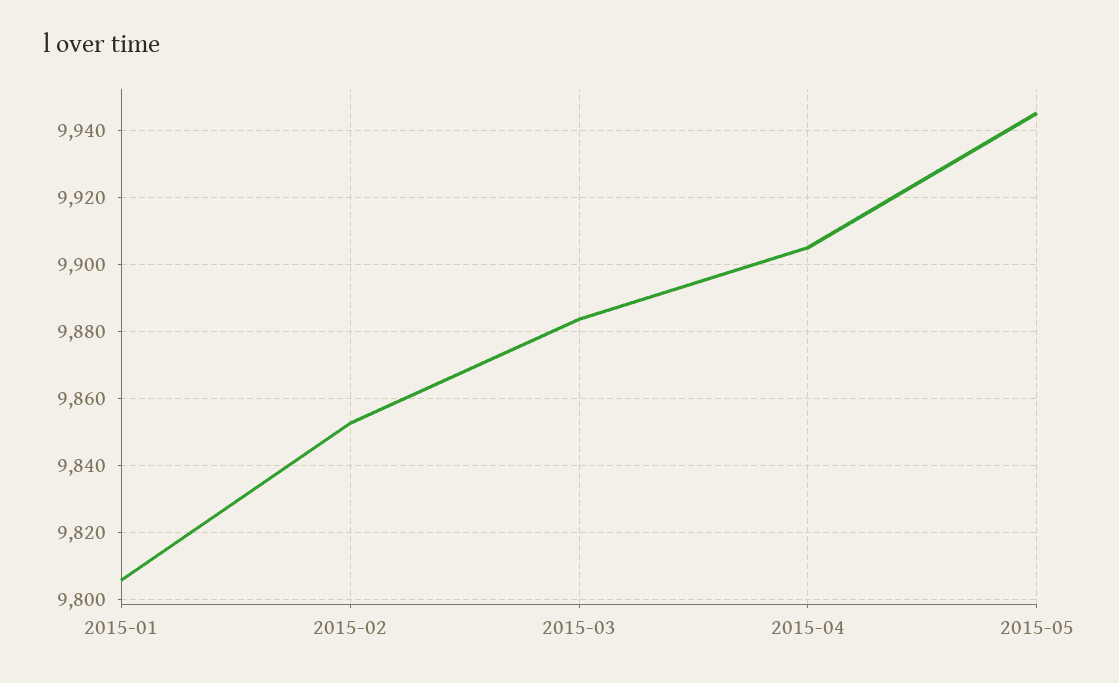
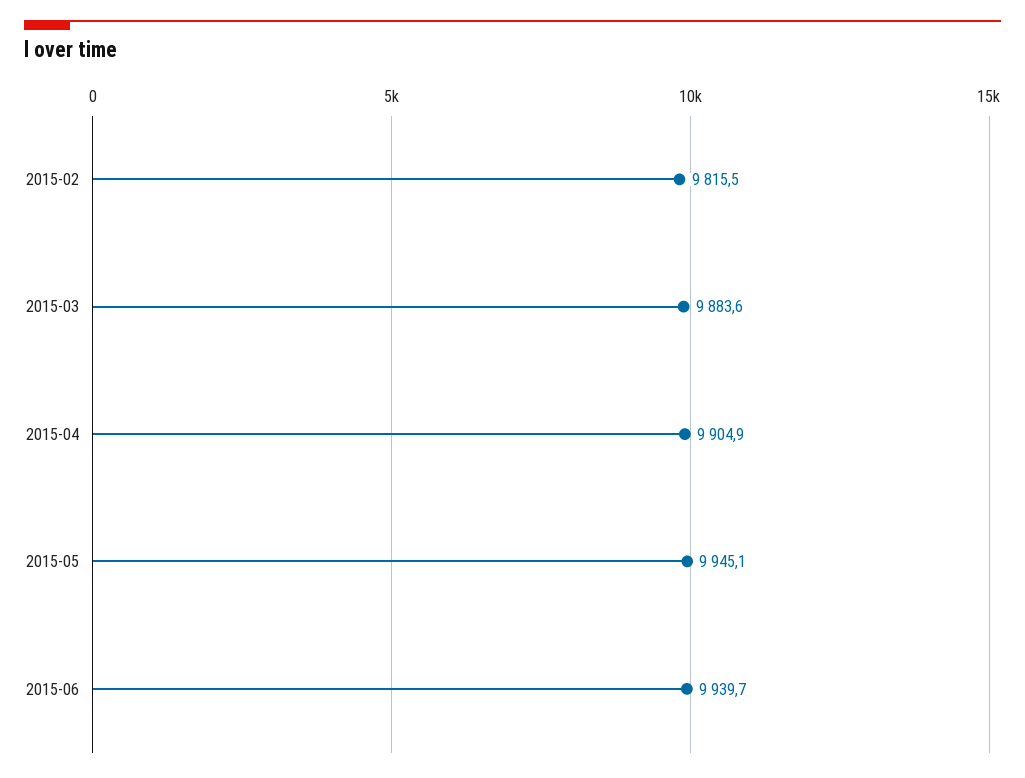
2015-01: 9806 -> none
2015-02: 9852 -> 9815.5
2015-06: none -> 9939.7

